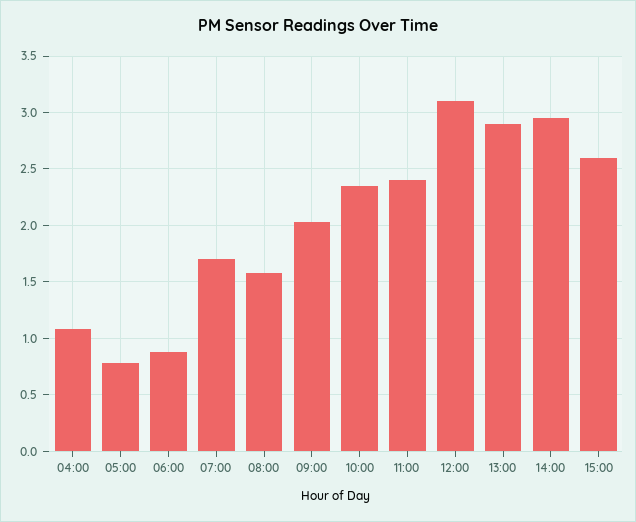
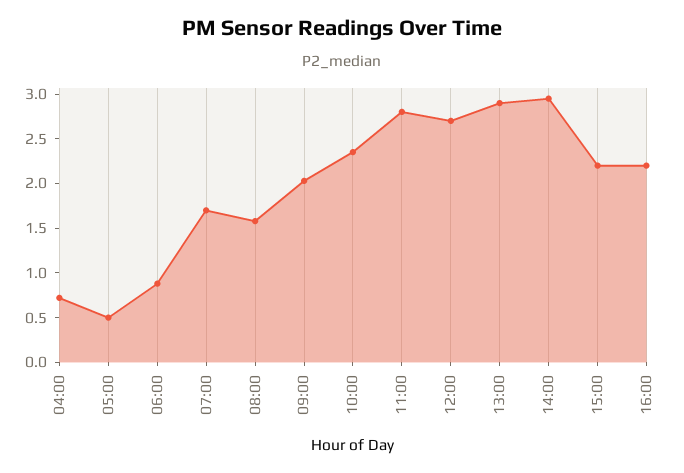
04:00: 1.1 -> 0.7
05:00: 0.8 -> 0.5
11:00: 2.4 -> 2.8
12:00: 3.1 -> 2.7
15:00: 2.6 -> 2.2
16:00: none -> 2.2

